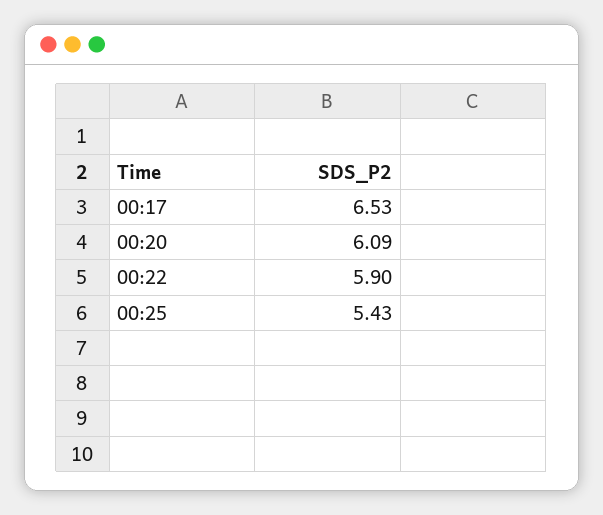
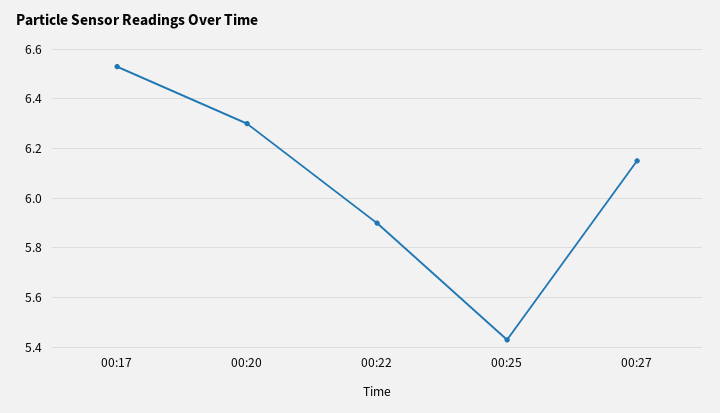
00:20: 6.09 -> 6.3
00:27: none -> 6.15

